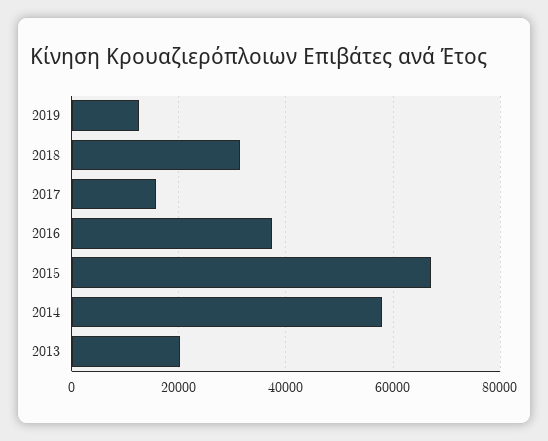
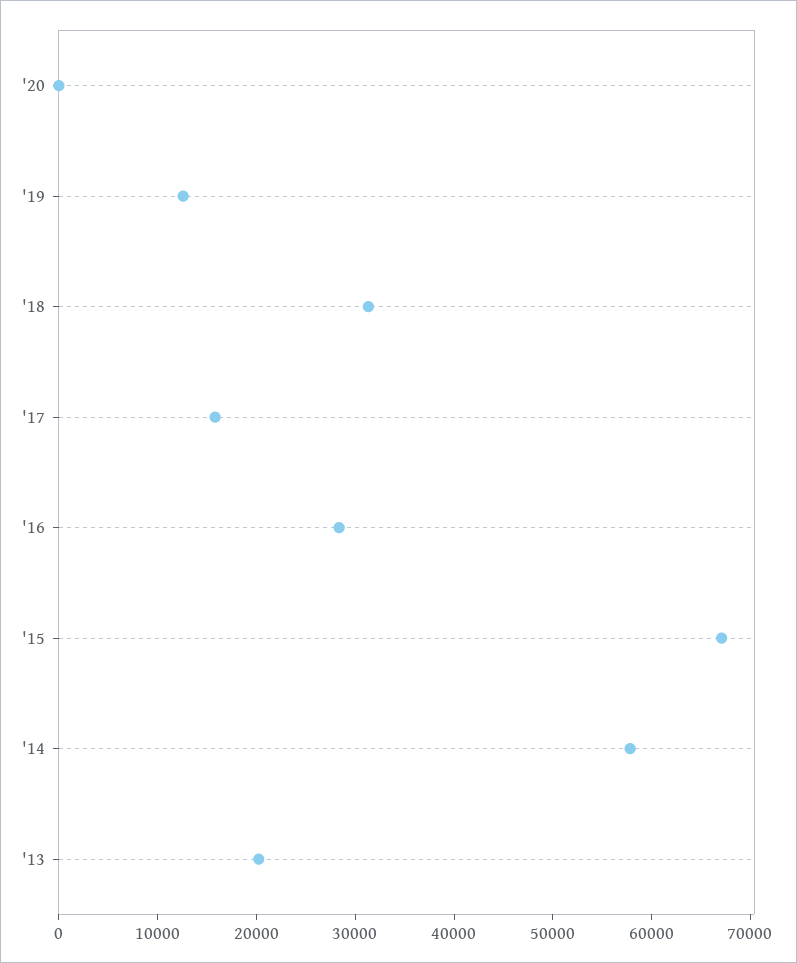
2016: 38000 -> 28000
'20: none -> 0

